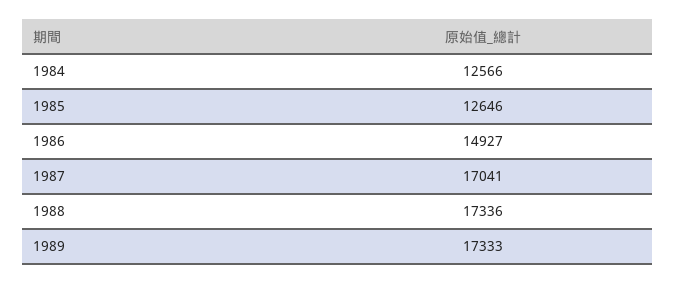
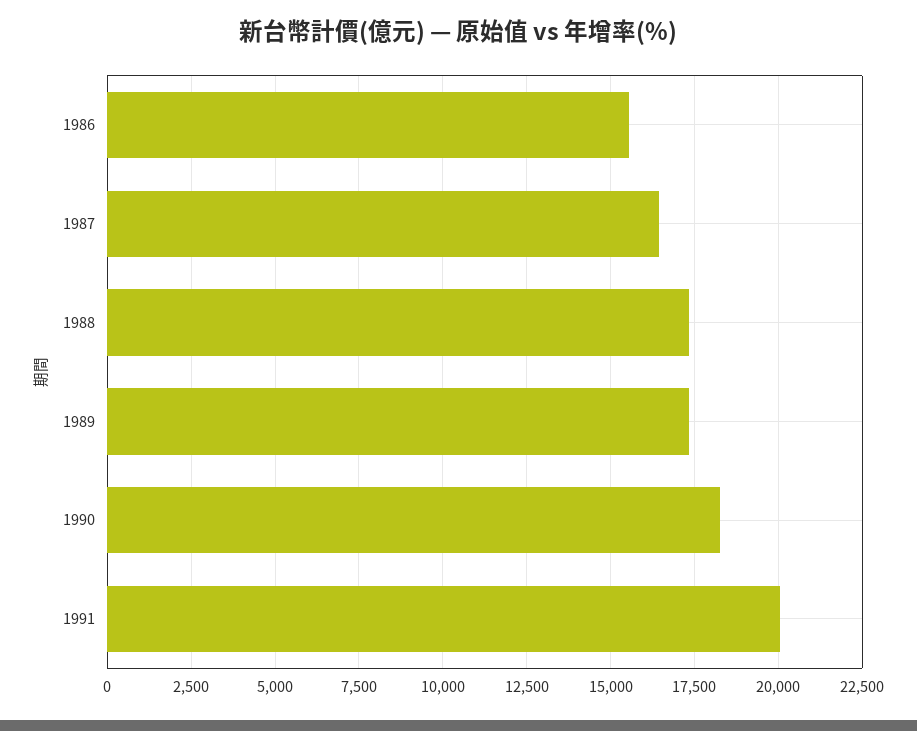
1984: 12566 -> none
1985: 12646 -> none
1986: 14927 -> 15500
1987: 17041 -> 16500
1990: none -> 18250
1991: none -> 20000

